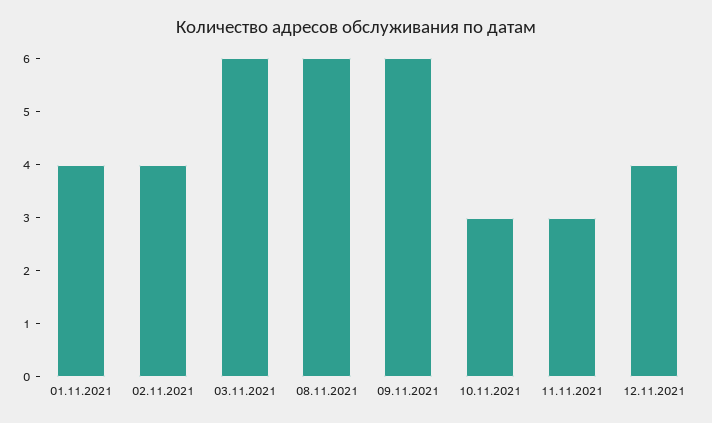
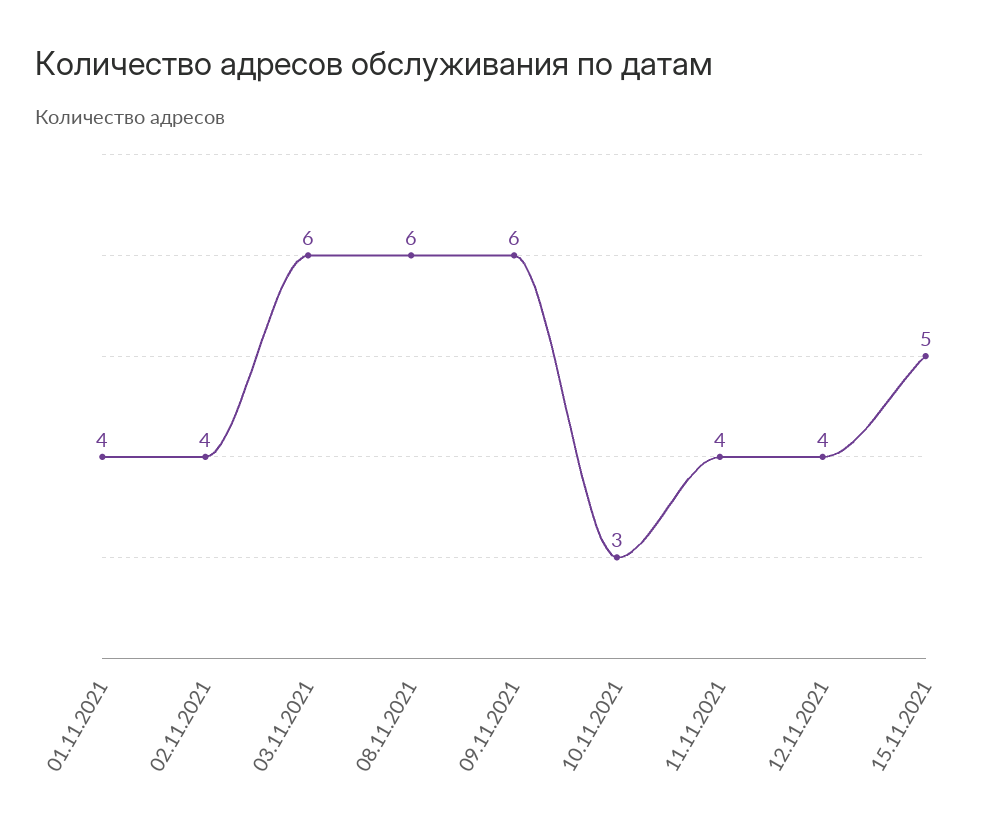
11.11.2021: 3 -> 4
15.11.2021: none -> 5

